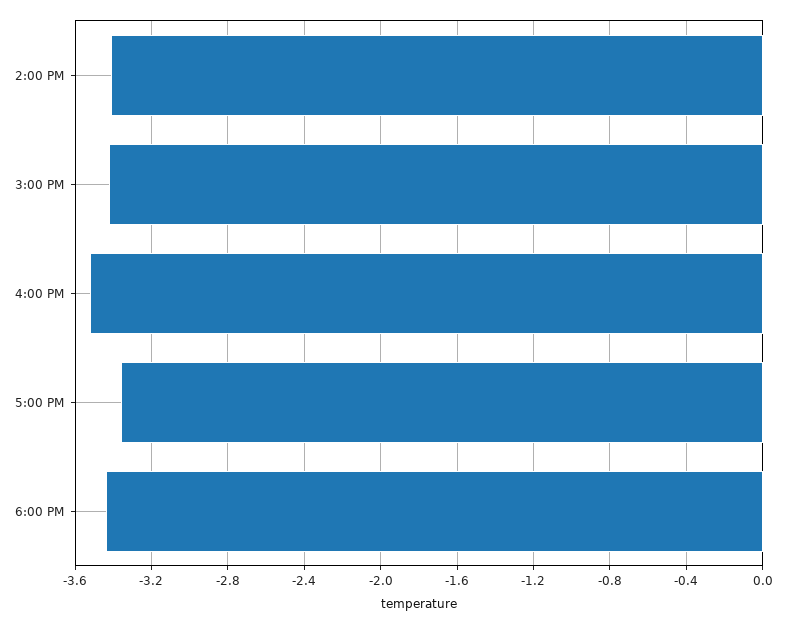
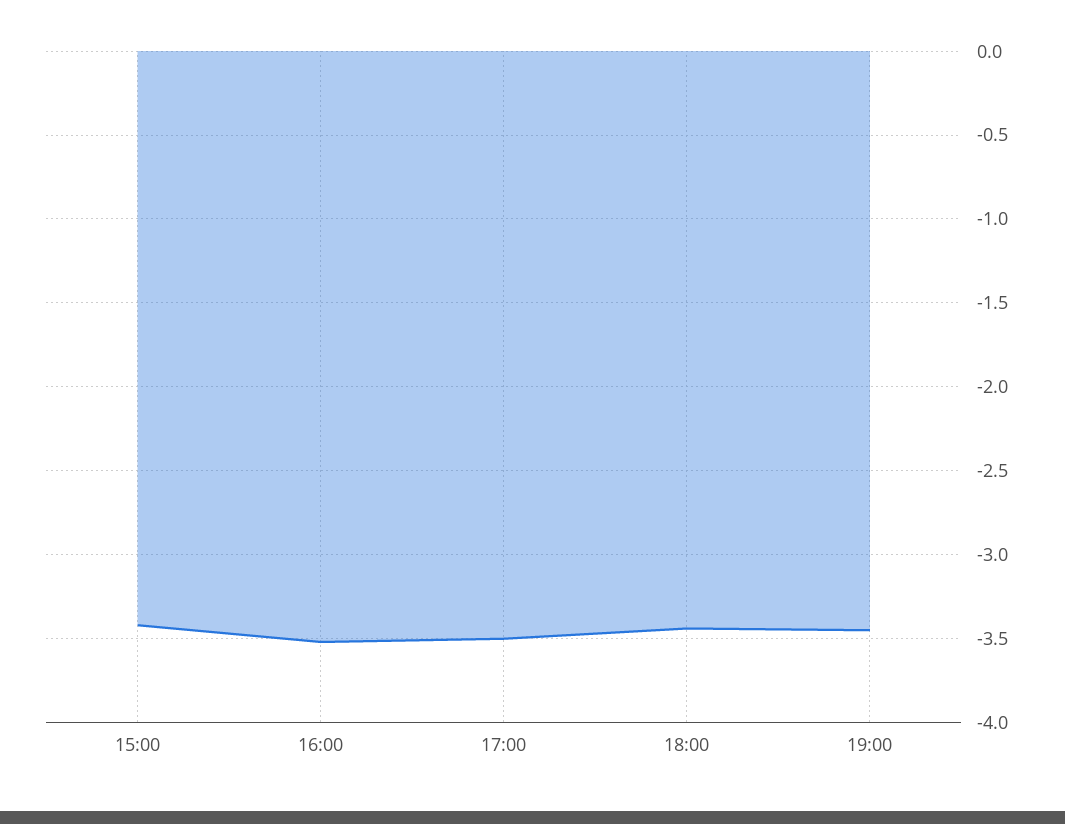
2:00 PM: -3.4 -> none
5:00 PM: -3.35 -> -3.5
19:00: none -> -3.45

